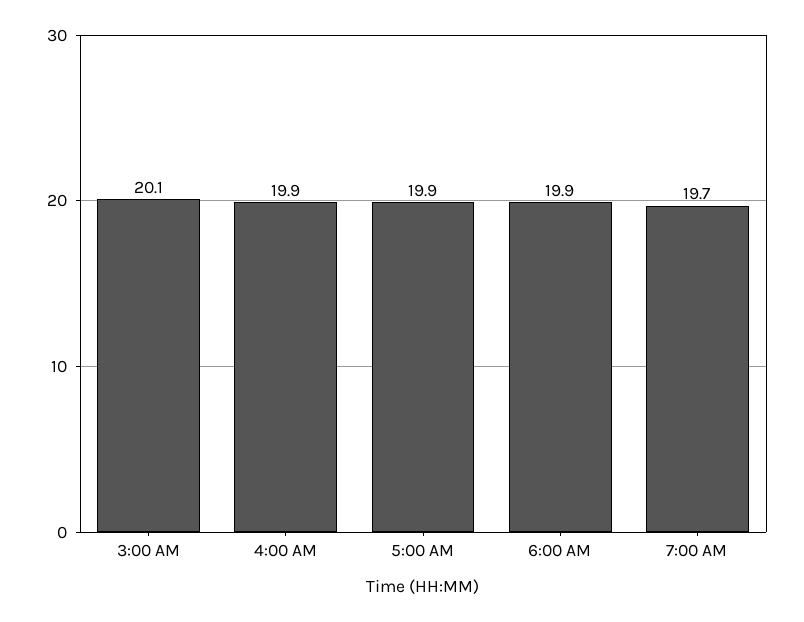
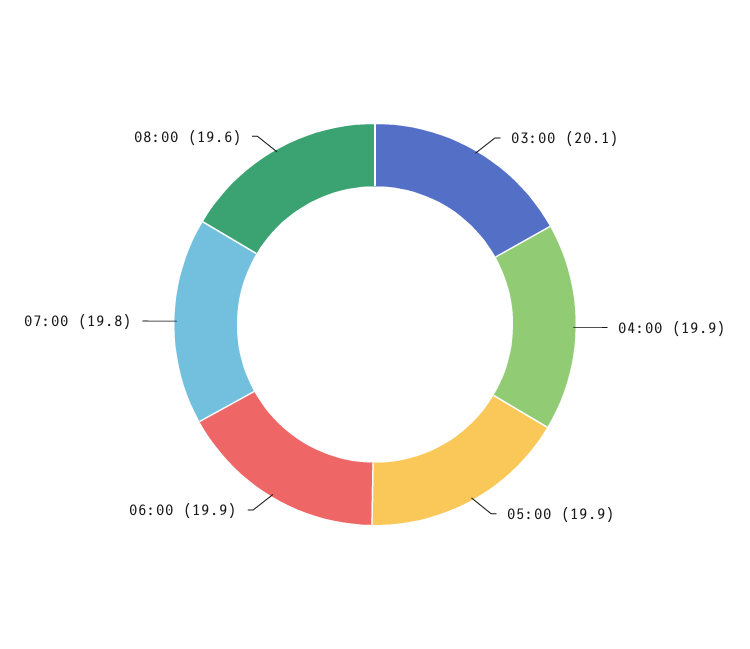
7:00 AM: 19.7 -> 19.8
08:00: none -> 19.6

